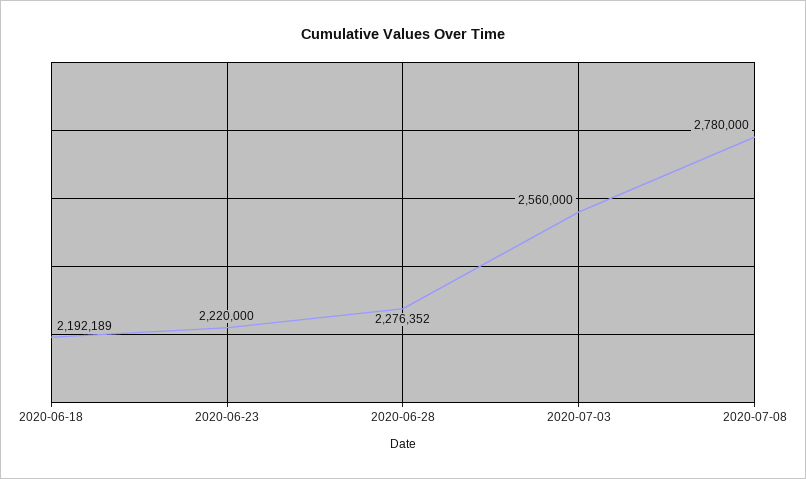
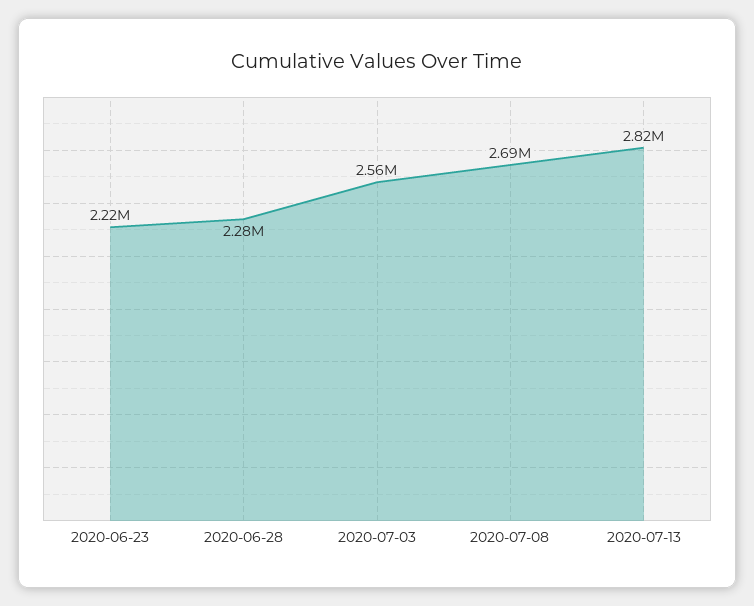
2020-06-18: 2192189 -> none
2020-07-08: 2780000 -> 2690000
2020-07-13: none -> 2820000

